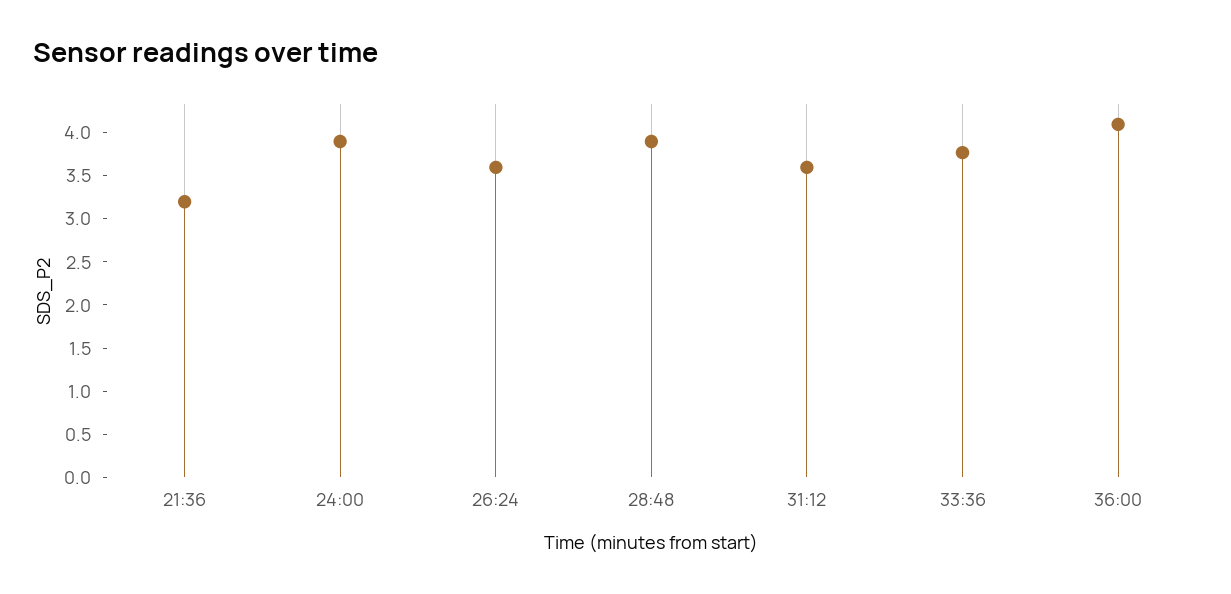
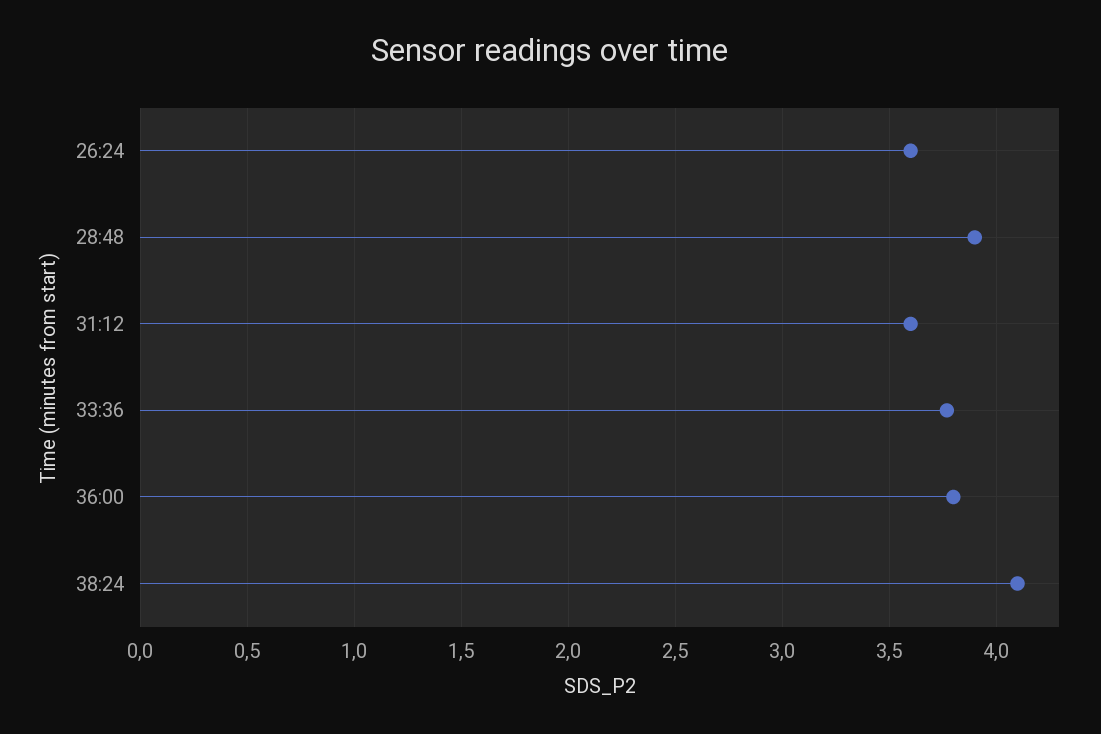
21:36: 3.2 -> none
24:00: 3.9 -> none
36:00: 4.1 -> 3.8
38:24: none -> 4.1

